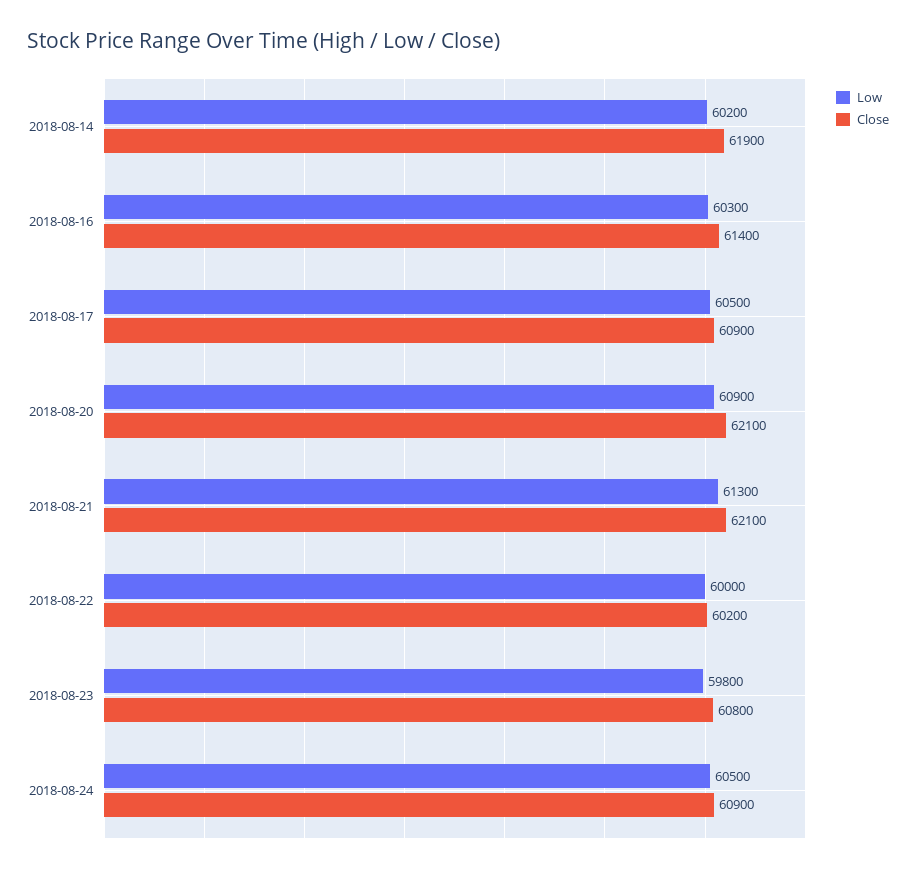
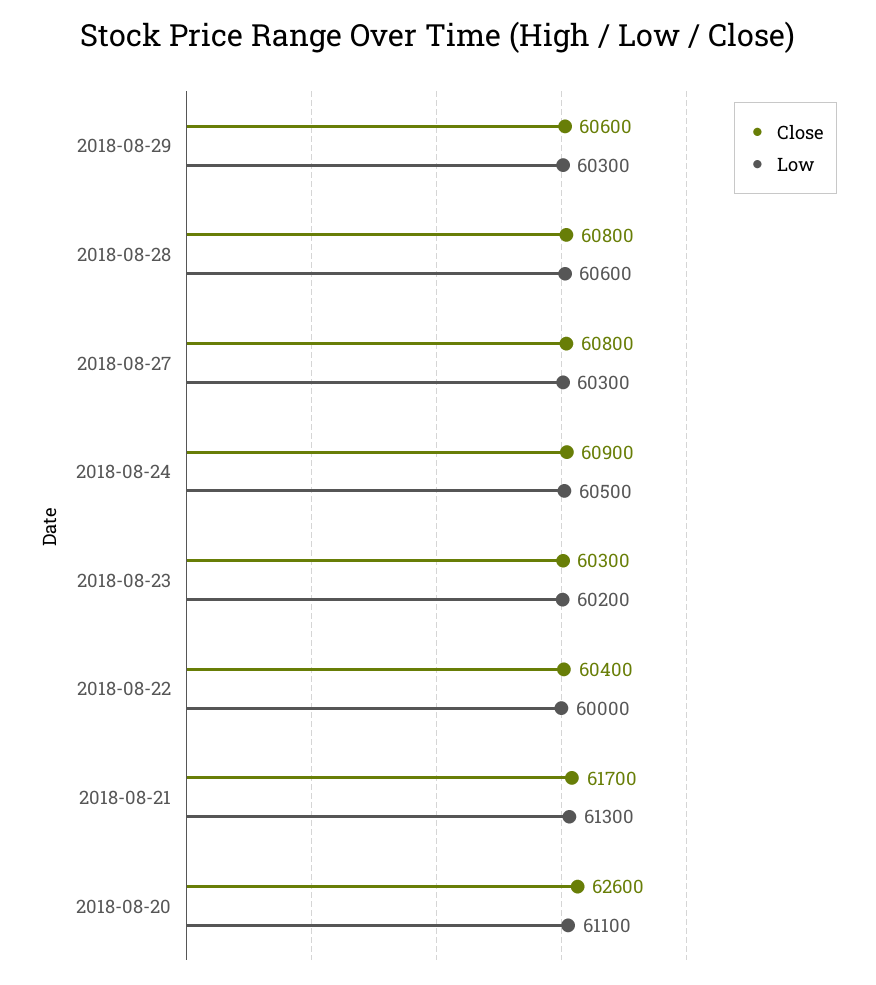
Low, 2018-08-14: 60200 -> none
Close, 2018-08-14: 61900 -> none
Low, 2018-08-16: 60300 -> none
Close, 2018-08-16: 61400 -> none
Low, 2018-08-17: 60500 -> none
Close, 2018-08-17: 60900 -> none
Low, 2018-08-20: 60900 -> 61100
Close, 2018-08-20: 62100 -> 62600
Close, 2018-08-21: 62100 -> 61700
Close, 2018-08-22: 60200 -> 60400
Low, 2018-08-23: 59800 -> 60200
Close, 2018-08-23: 60800 -> 60300
Close, 2018-08-29: none -> 60600
Low, 2018-08-29: none -> 60300
Close, 2018-08-28: none -> 60800
Low, 2018-08-28: none -> 60600
Close, 2018-08-27: none -> 60800
Low, 2018-08-27: none -> 60300

